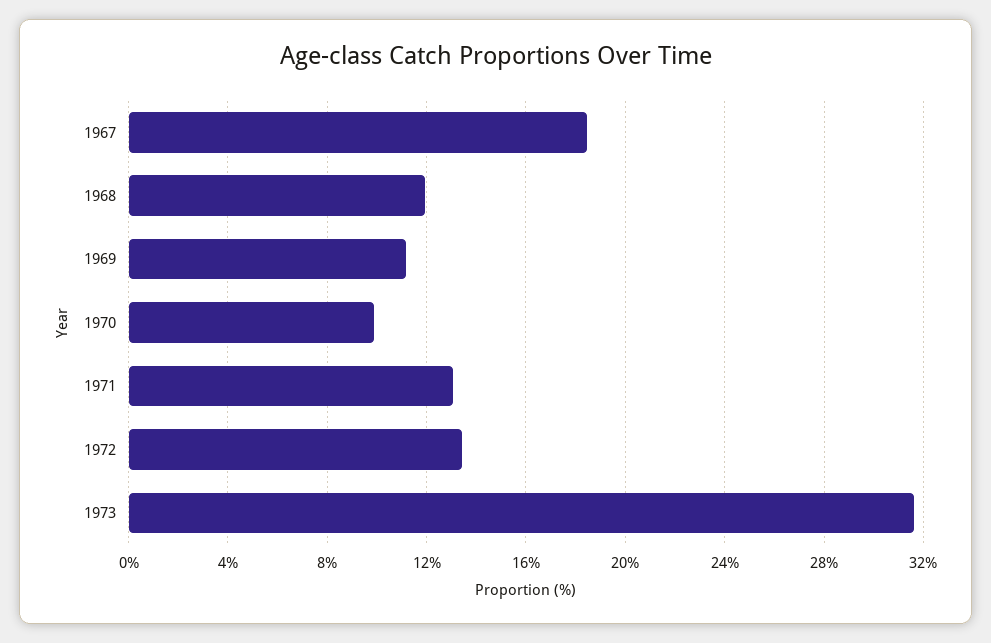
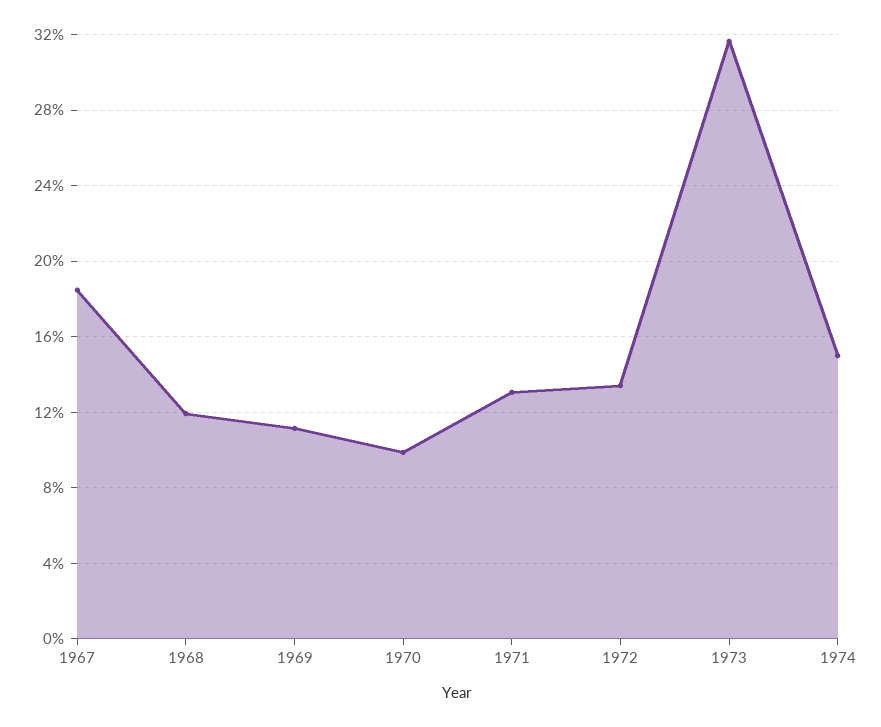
1974: none -> 15

